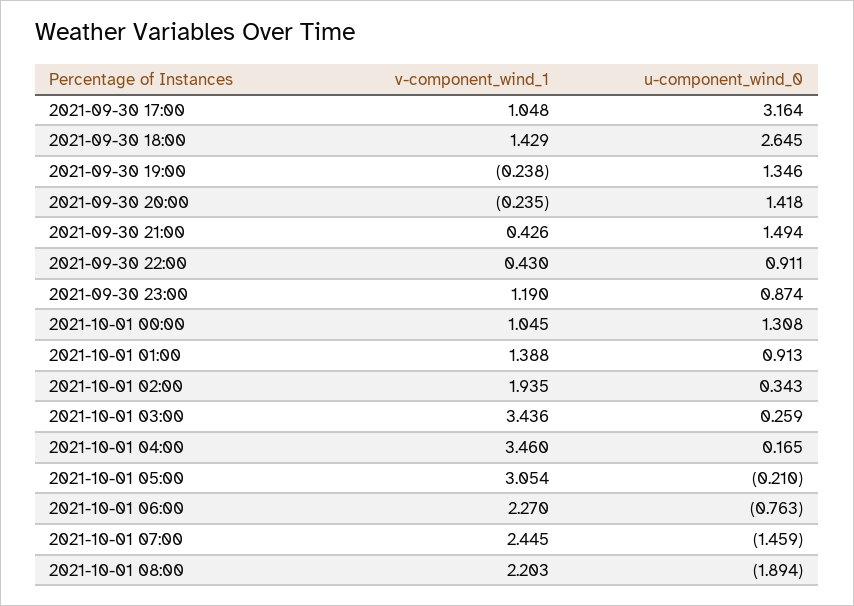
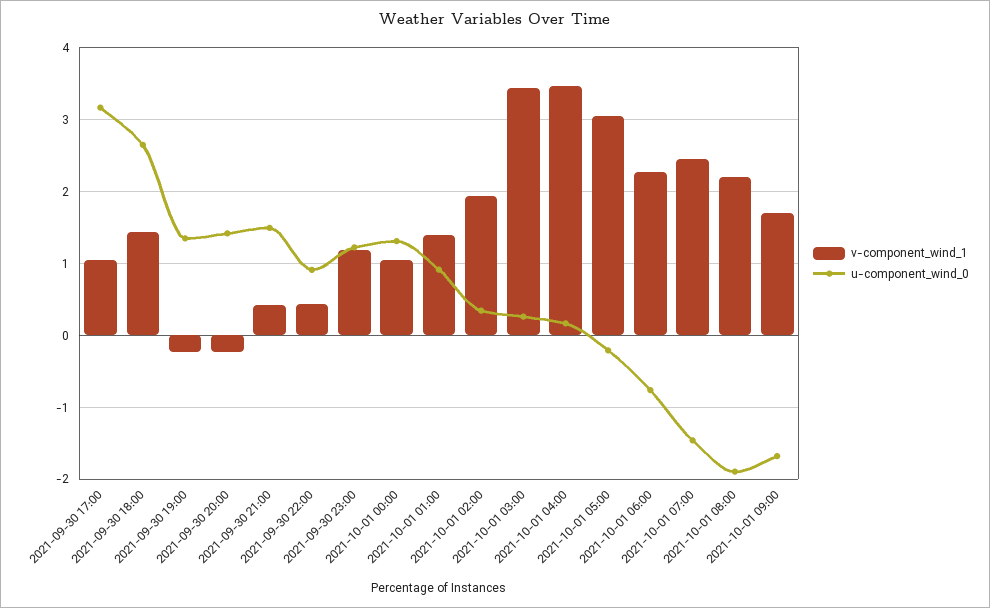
u-component_wind_0, 2021-09-30 23:00: 0.874 -> 1.2
v-component_wind_1, 2021-10-01 09:00: none -> 1.7
u-component_wind_0, 2021-10-01 09:00: none -> -1.7

